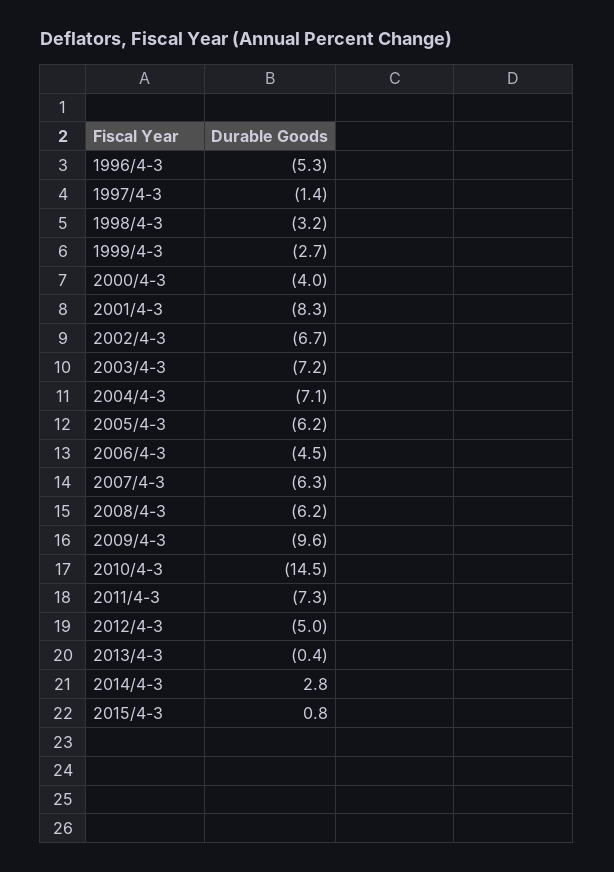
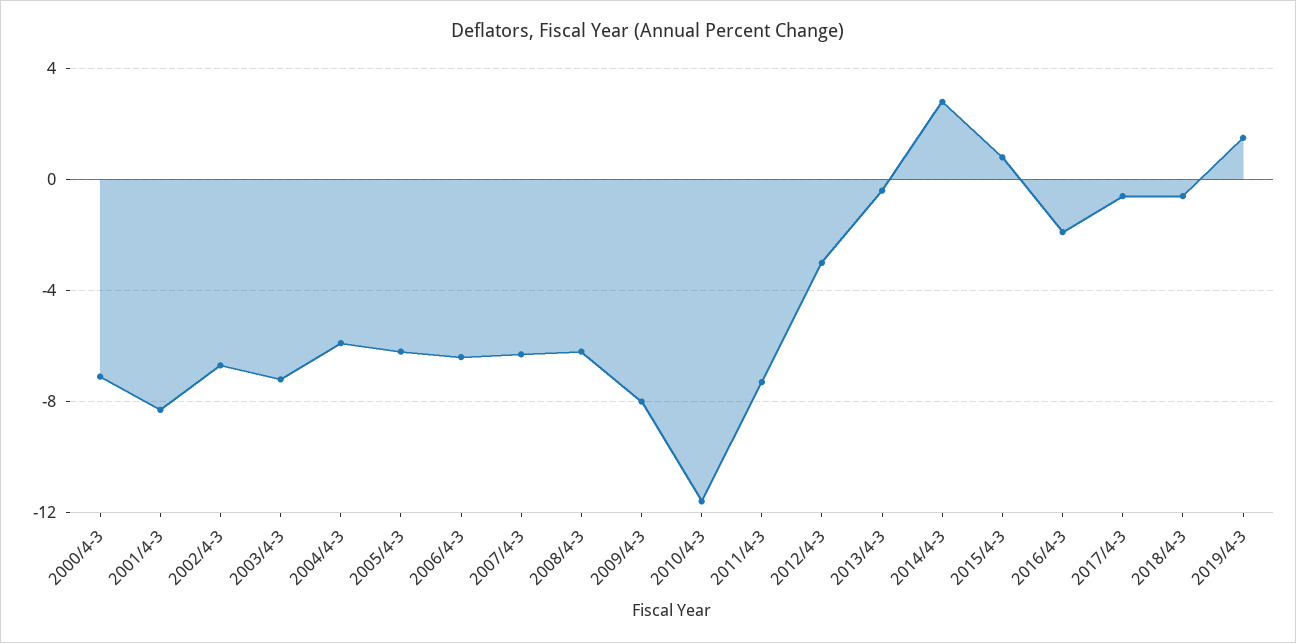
1996/4-3: -5.3 -> none
1997/4-3: -1.4 -> none
1998/4-3: -3.2 -> none
1999/4-3: -2.7 -> none
2000/4-3: -4 -> -7
2004/4-3: -7.1 -> -6
2006/4-3: -4.5 -> -6.5
2009/4-3: -9.6 -> -8
2010/4-3: -14.5 -> -11.5
2012/4-3: -5 -> -3
2016/4-3: none -> -2
2017/4-3: none -> -0.5
2018/4-3: none -> -0.5
2019/4-3: none -> 1.5

